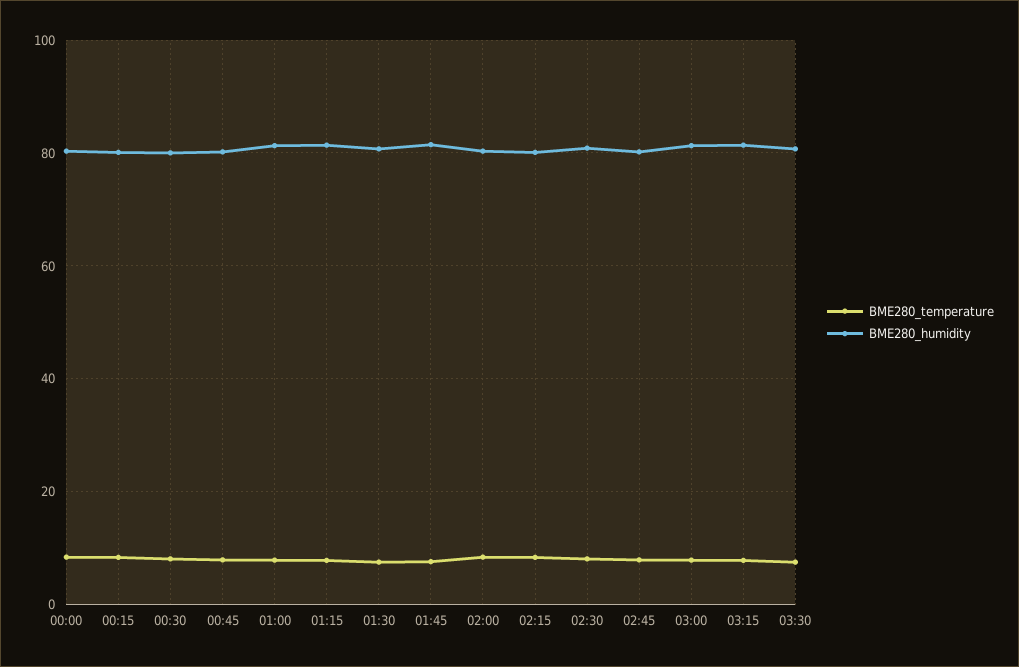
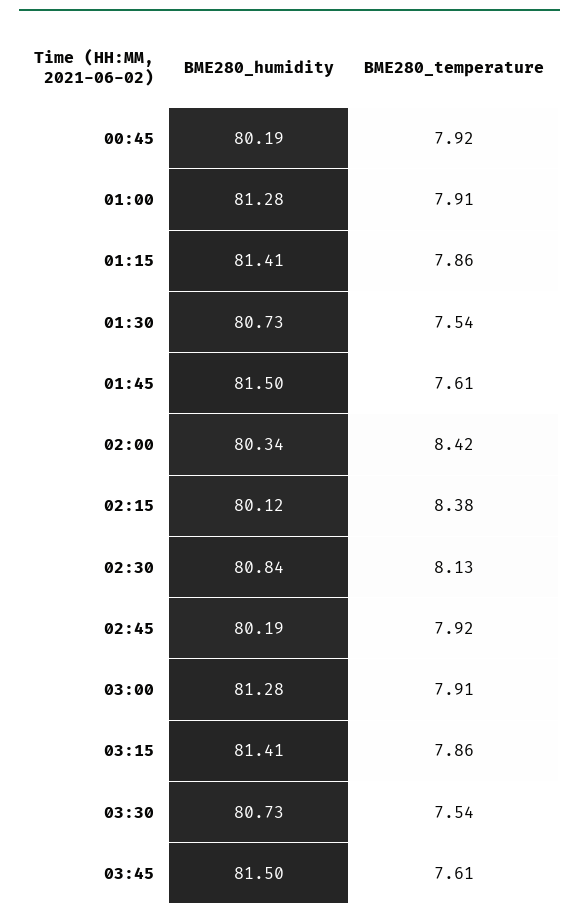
BME280_temperature, 00:00: 8 -> none
BME280_humidity, 00:00: 80 -> none
BME280_temperature, 00:15: 8 -> none
BME280_humidity, 00:15: 80 -> none
BME280_temperature, 00:30: 8 -> none
BME280_humidity, 00:30: 80 -> none
BME280_humidity, 03:45: none -> 81.5
BME280_temperature, 03:45: none -> 7.61

